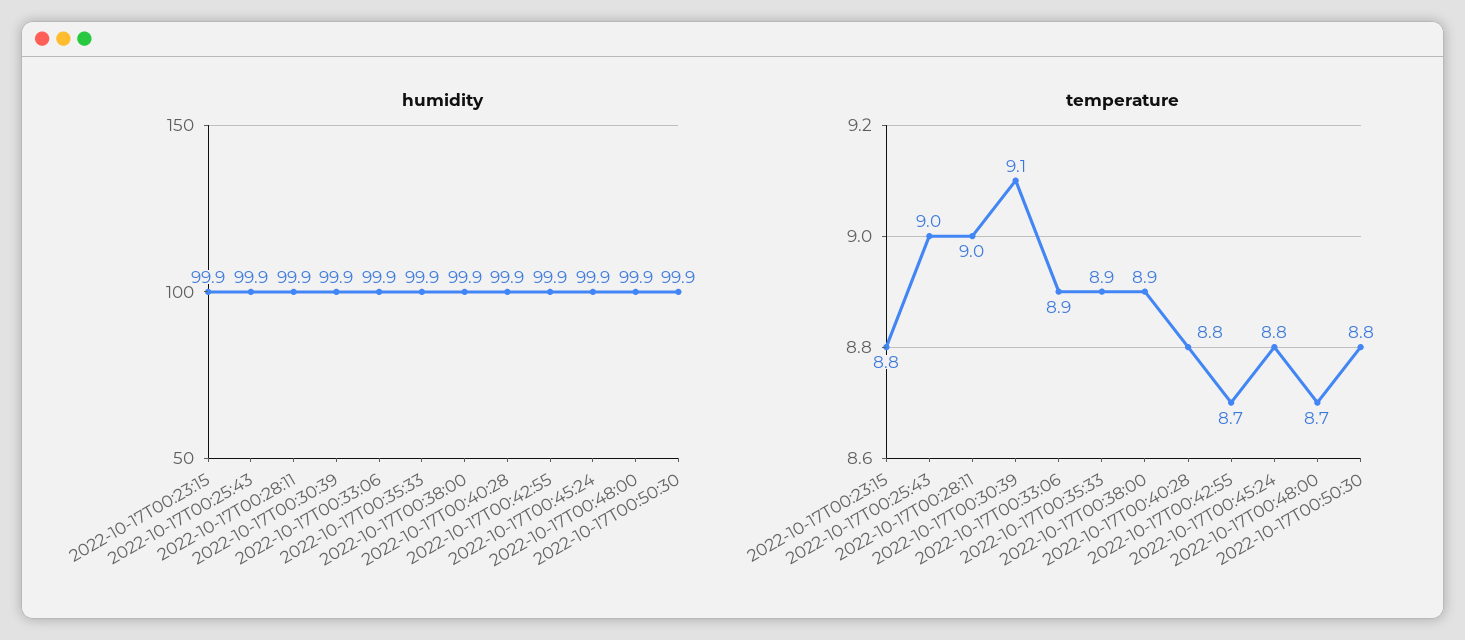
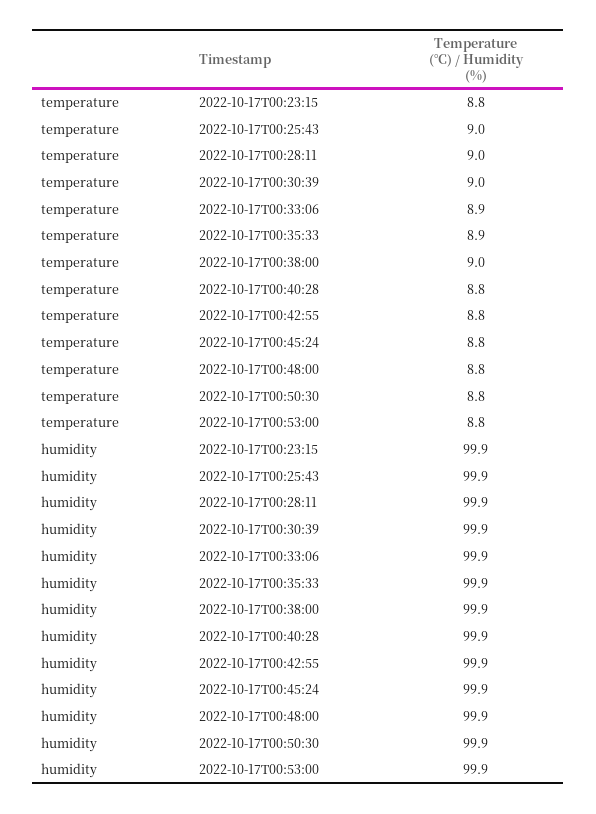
temperature, 2022-10-17T00:30:39: 9.1 -> 9
temperature, 2022-10-17T00:38:00: 8.9 -> 9
temperature, 2022-10-17T00:42:55: 8.7 -> 8.8
temperature, 2022-10-17T00:48:00: 8.7 -> 8.8
temperature, 2022-10-17T00:53:00: none -> 8.8
humidity, 2022-10-17T00:53:00: none -> 99.9

